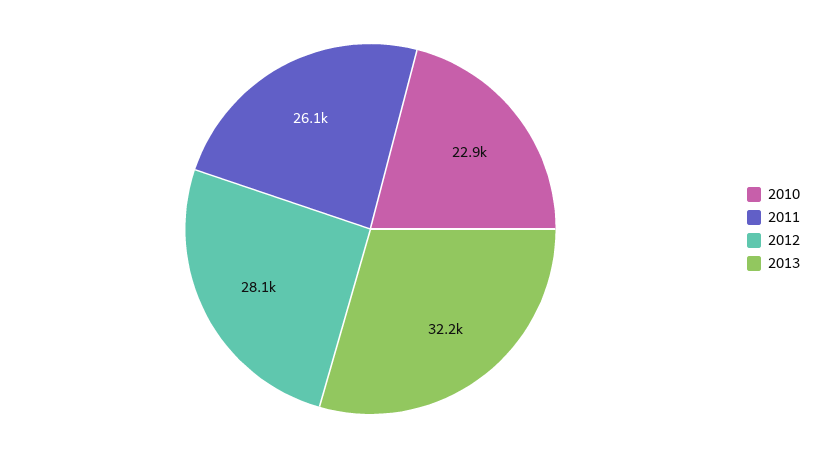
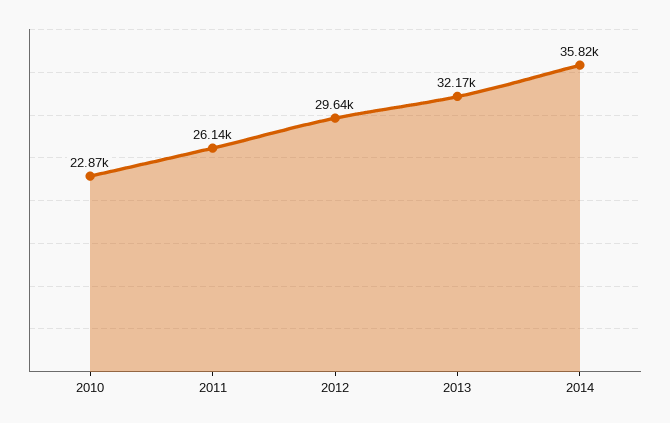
2012: 28100 -> 29640
2014: none -> 35820

